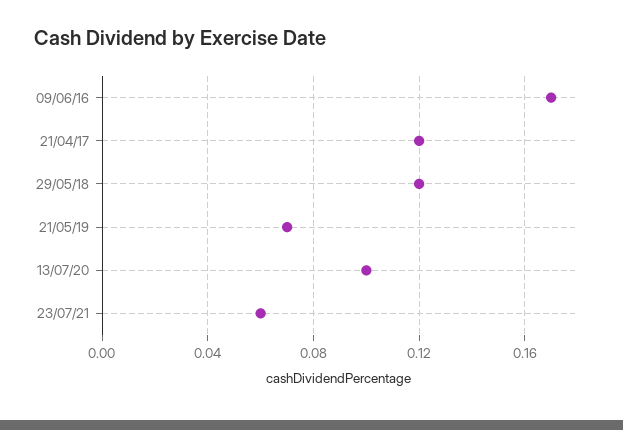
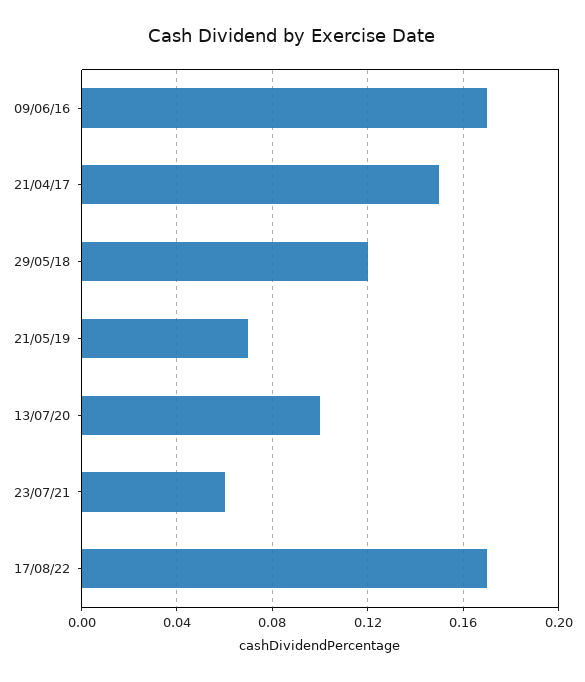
21/04/17: 0.12 -> 0.15
17/08/22: none -> 0.17

